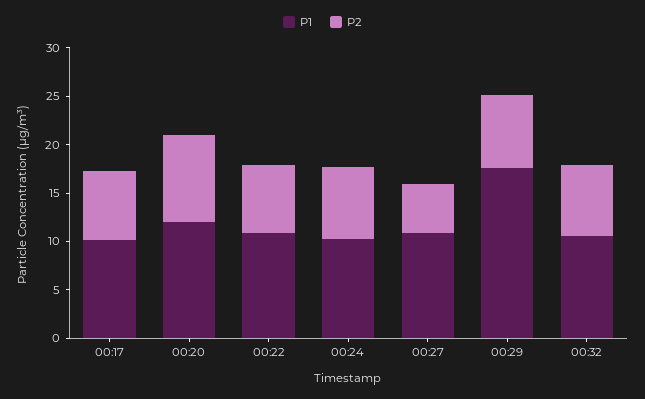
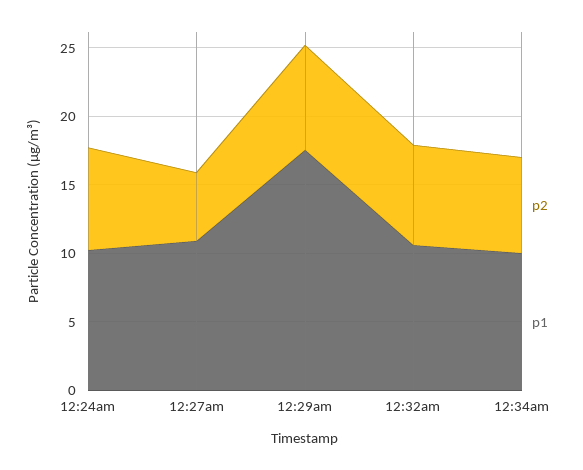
P1, 00:17: 10 -> none
P2, 00:17: 7 -> none
P1, 00:20: 12 -> none
P2, 00:20: 9 -> none
P1, 00:22: 11 -> none
P2, 00:22: 7 -> none
P2, 12:34am: none -> 7
P1, 12:34am: none -> 10

